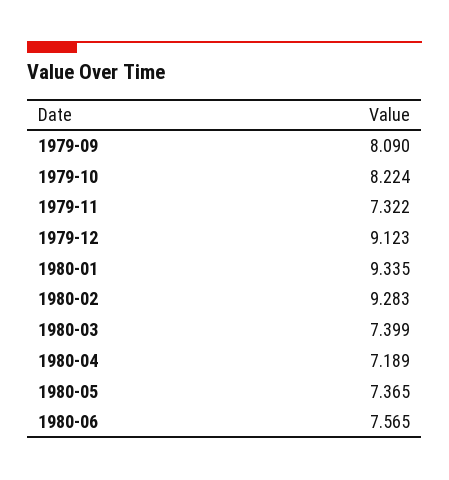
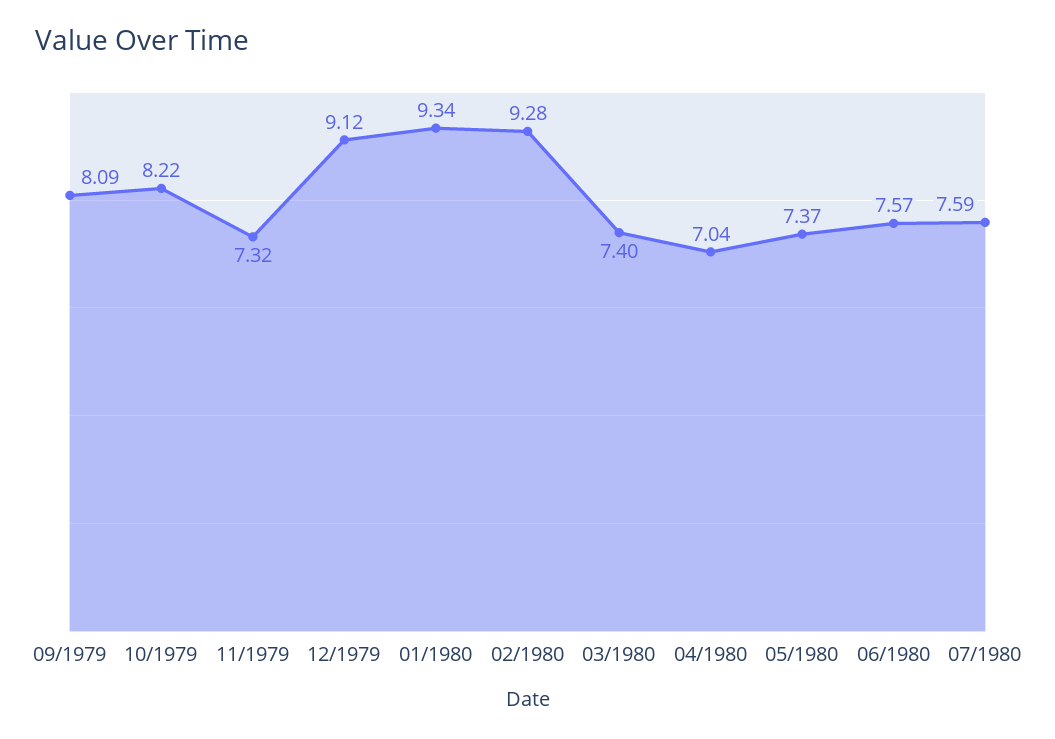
1980-04: 7.189 -> 7.04
07/1980: none -> 7.59

